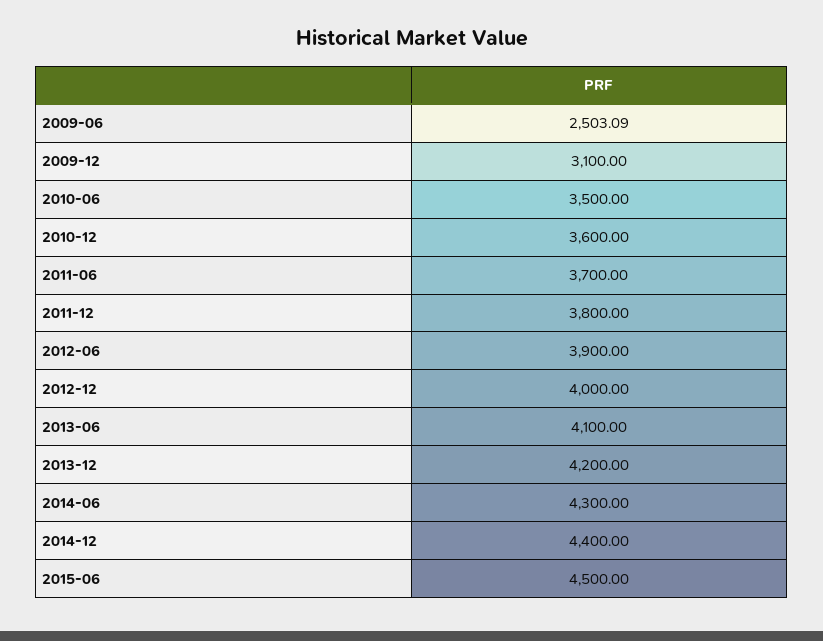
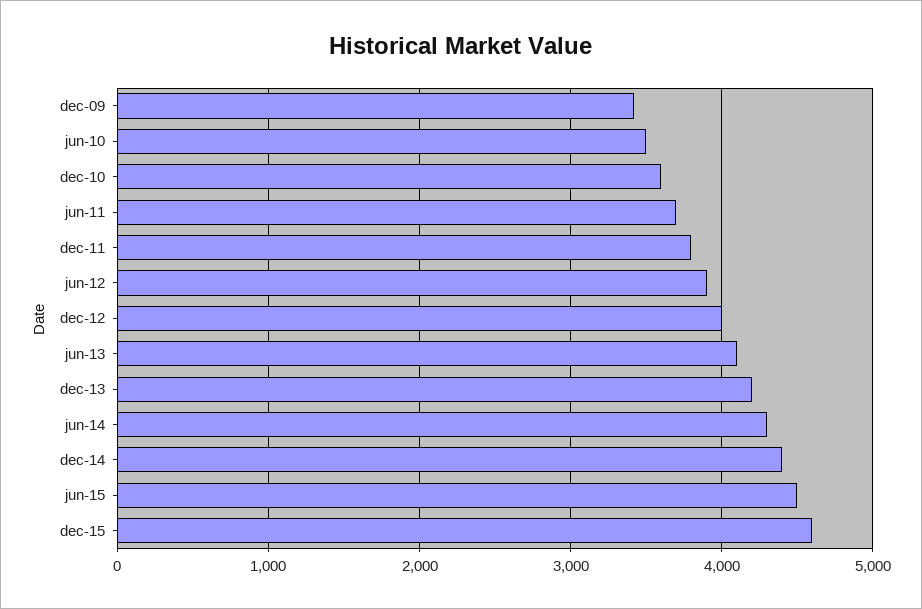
2009-06: 2503.09 -> none
2009-12: 3100 -> 3400
dec-15: none -> 4600

